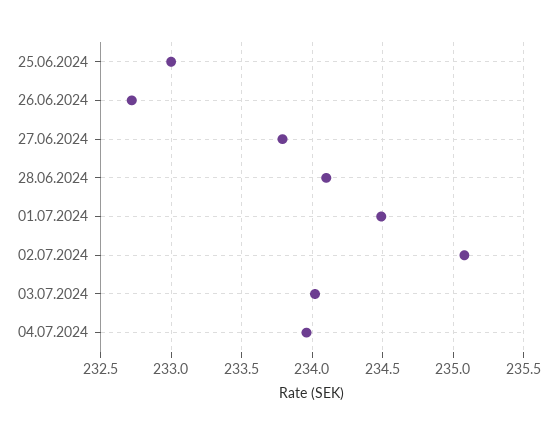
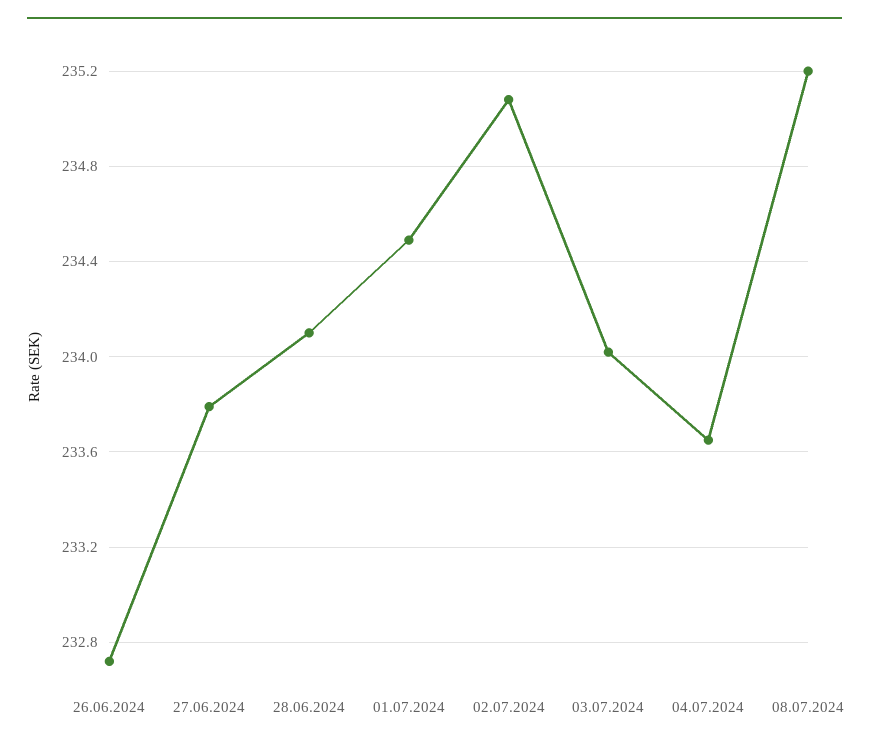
25.06.2024: 233 -> none
04.07.2024: 233.95 -> 233.65
08.07.2024: none -> 235.2

